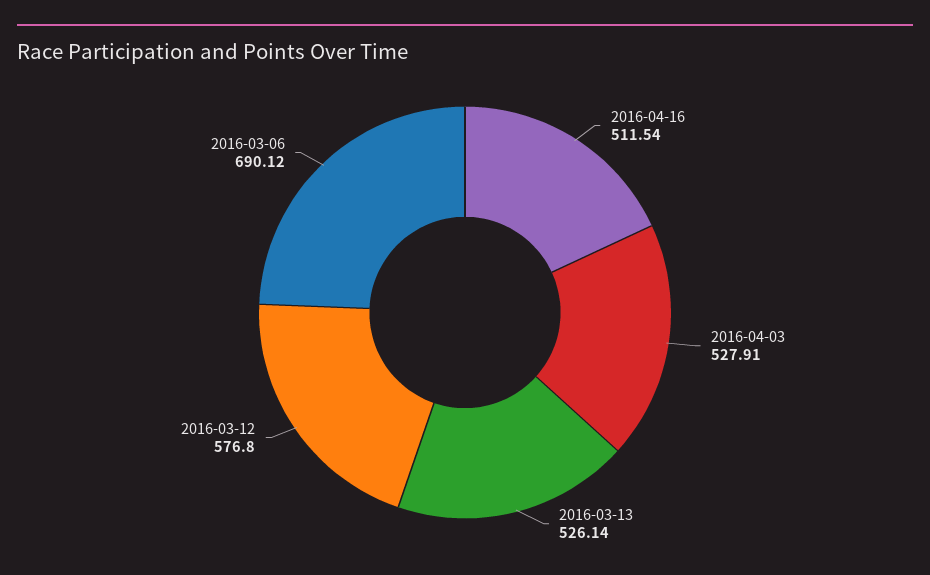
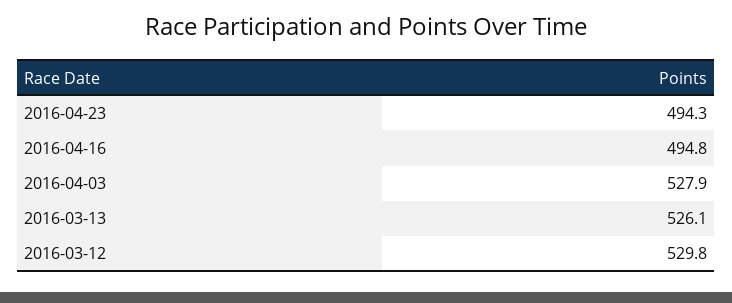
2016-04-16: 511.54 -> 494.8
2016-03-12: 576.8 -> 529.8
2016-03-06: 690.12 -> none
2016-04-23: none -> 494.3

